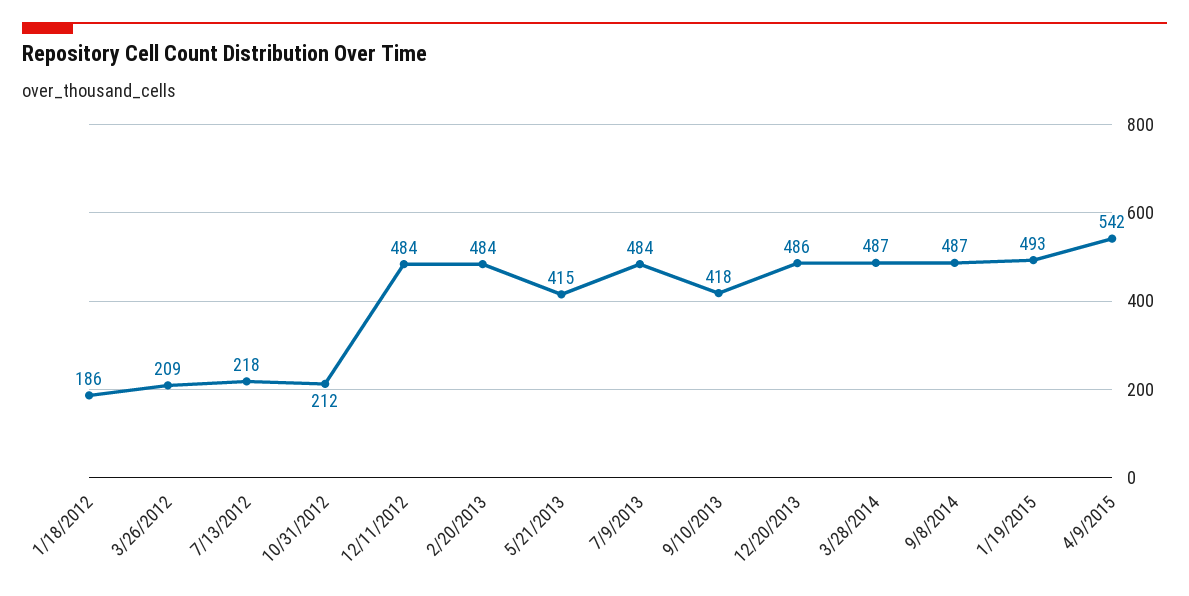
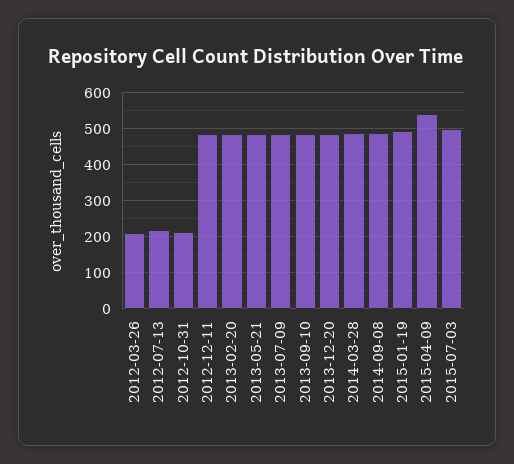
1/18/2012: 186 -> none
5/21/2013: 415 -> 480
9/10/2013: 418 -> 480
2015-07-03: none -> 500

